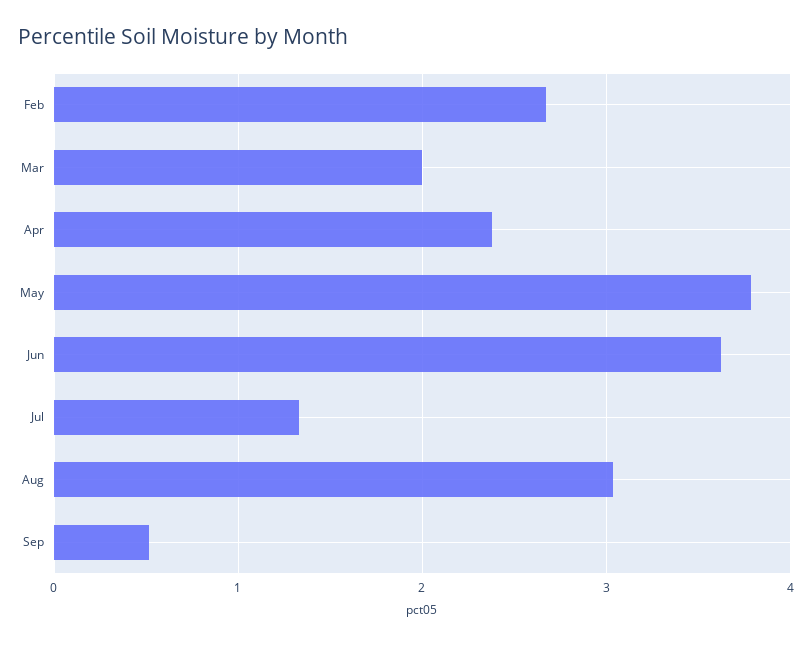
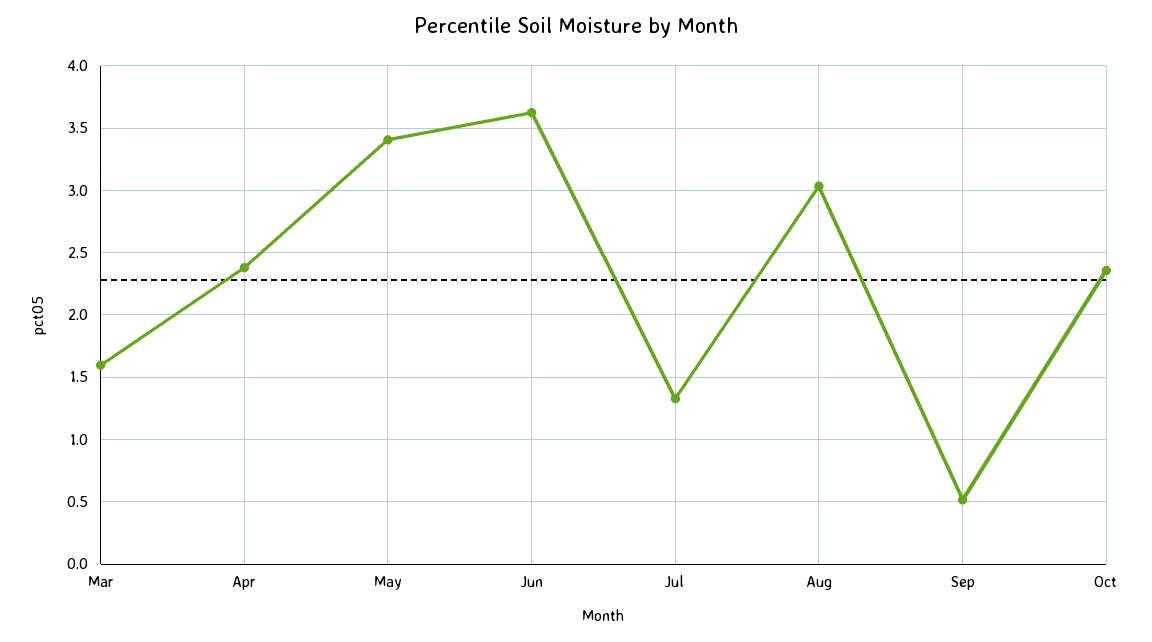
Feb: 2.7 -> none
Mar: 2 -> 1.6
May: 3.8 -> 3.4
Oct: none -> 2.35

